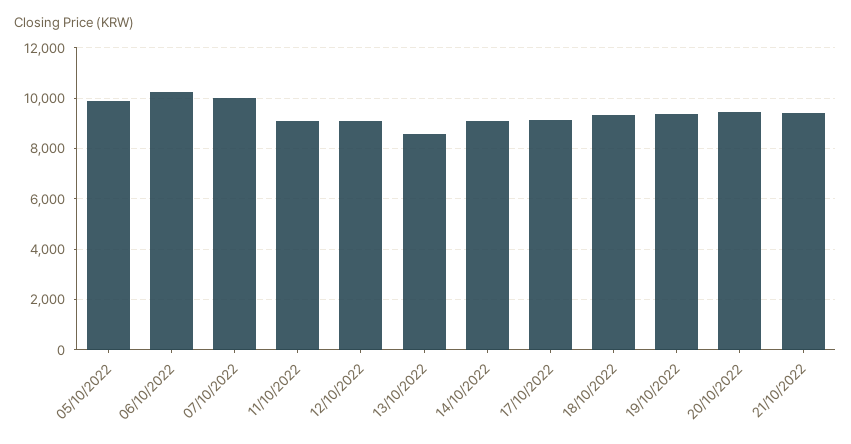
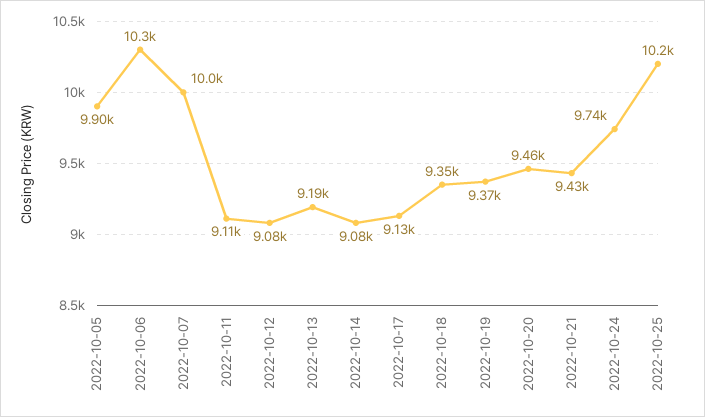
13/10/2022: 8500 -> 9190
2022-10-24: none -> 9740
2022-10-25: none -> 10200

